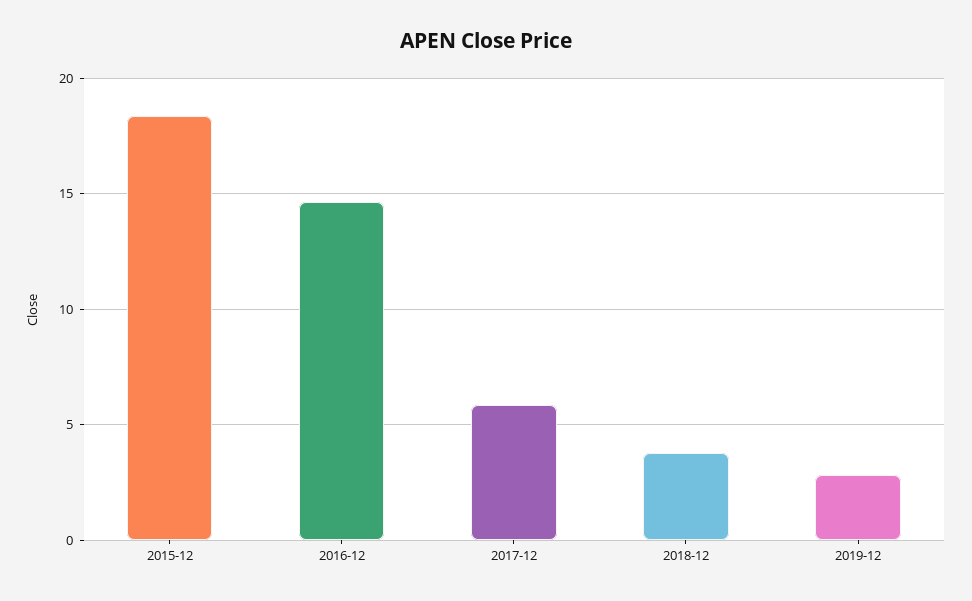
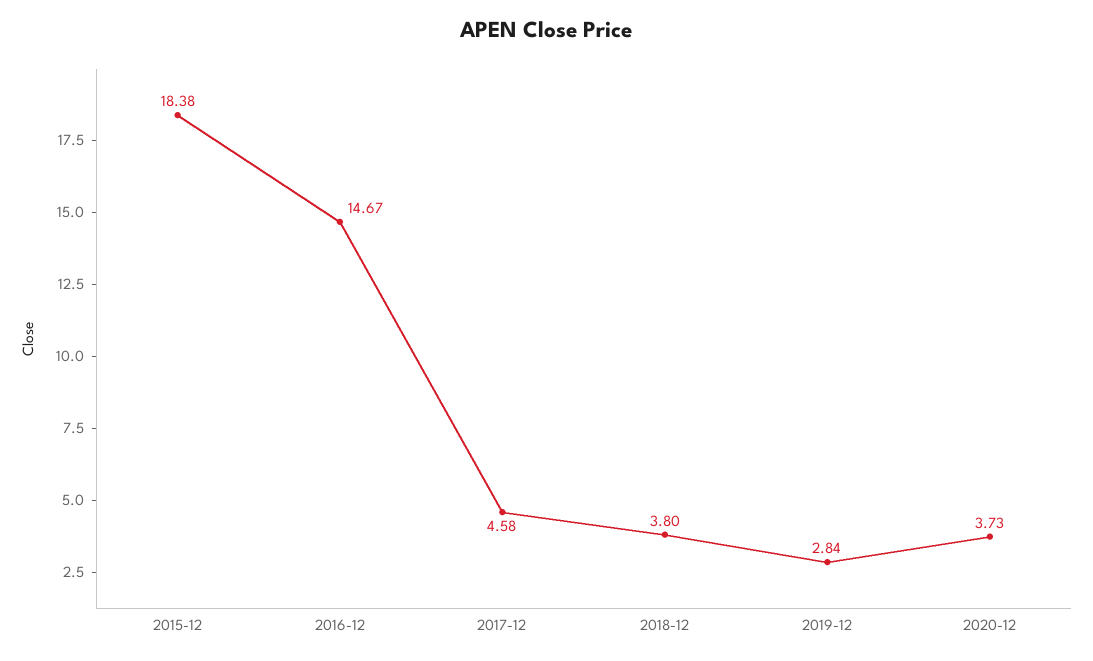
2017-12: 6 -> 4.58
2020-12: none -> 3.73

